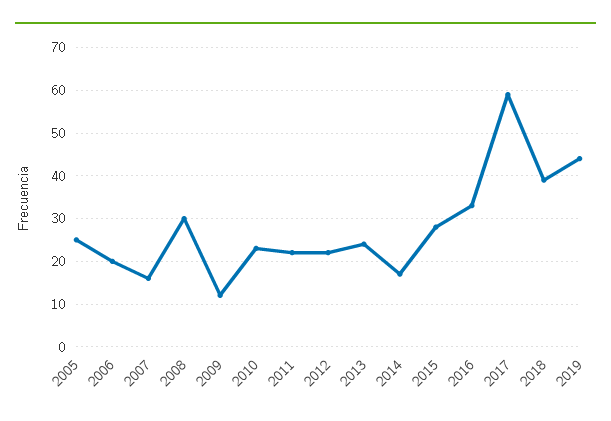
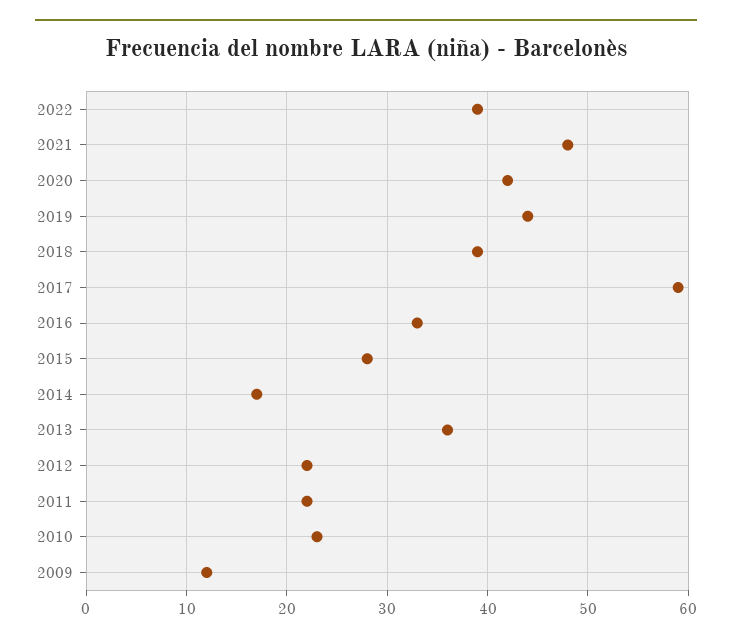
2005: 25 -> none
2006: 20 -> none
2007: 15 -> none
2008: 30 -> none
2013: 25 -> 36
2022: none -> 39
2021: none -> 48
2020: none -> 42

